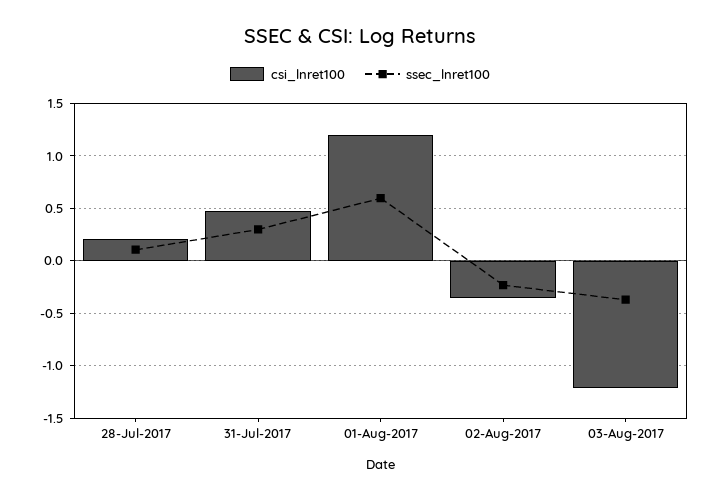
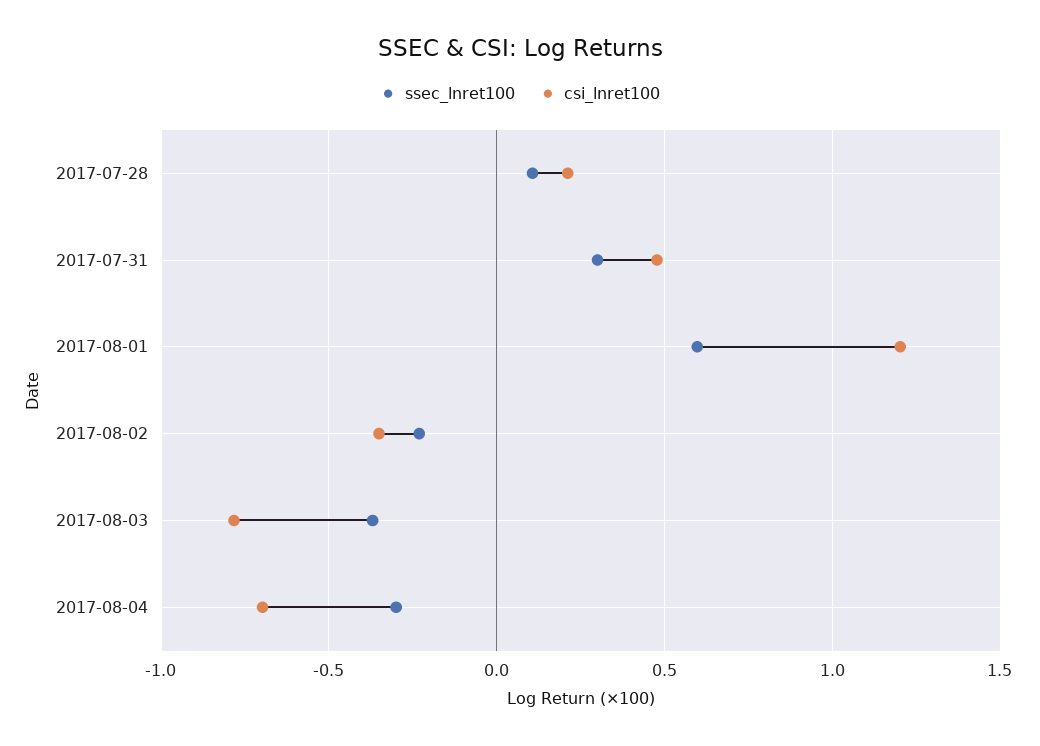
csi_lnret100, 03-Aug-2017: -1.2 -> -0.8
ssec_lnret100, 2017-08-04: none -> -0.3
csi_lnret100, 2017-08-04: none -> -0.7

